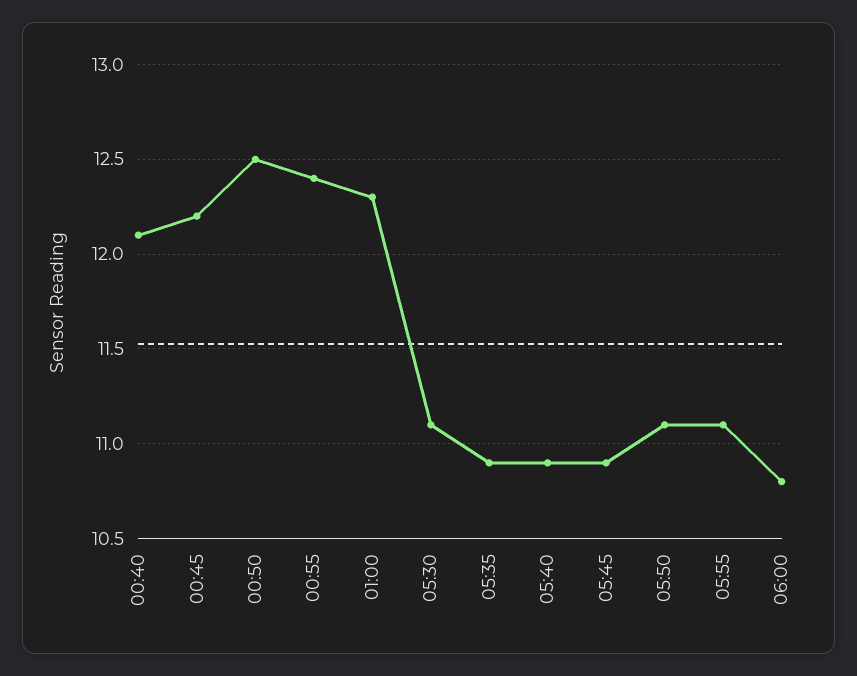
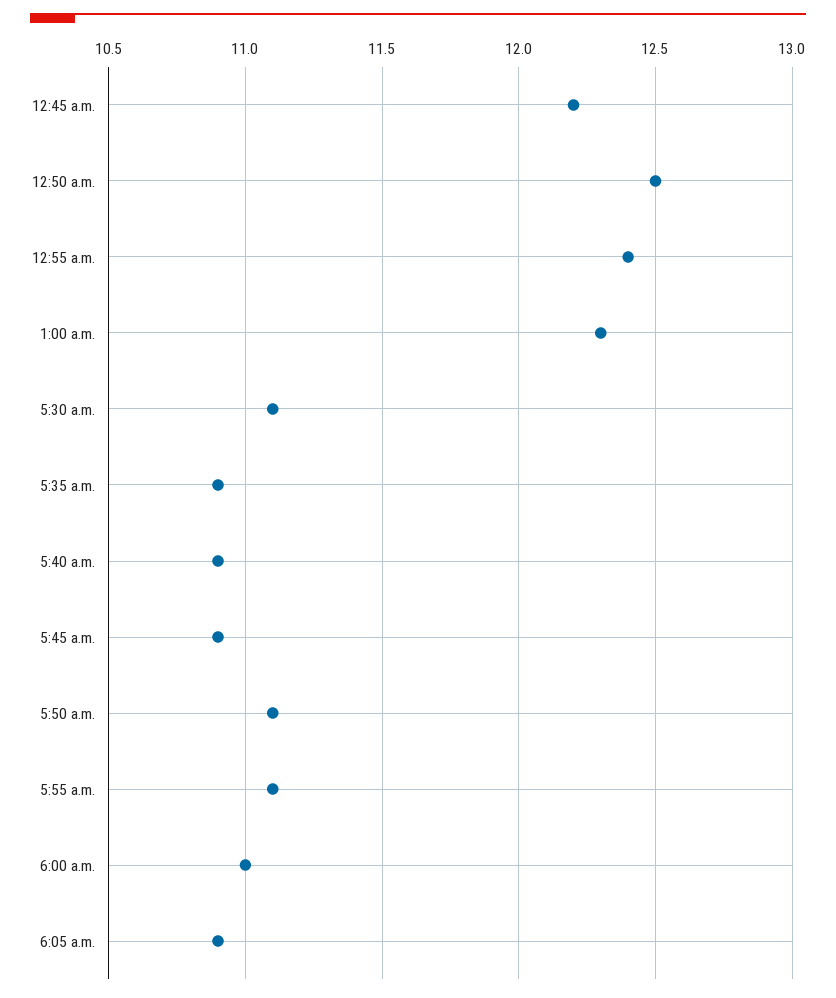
00:40: 12.1 -> none
06:00: 10.8 -> 11
6:05 a.m.: none -> 10.9

